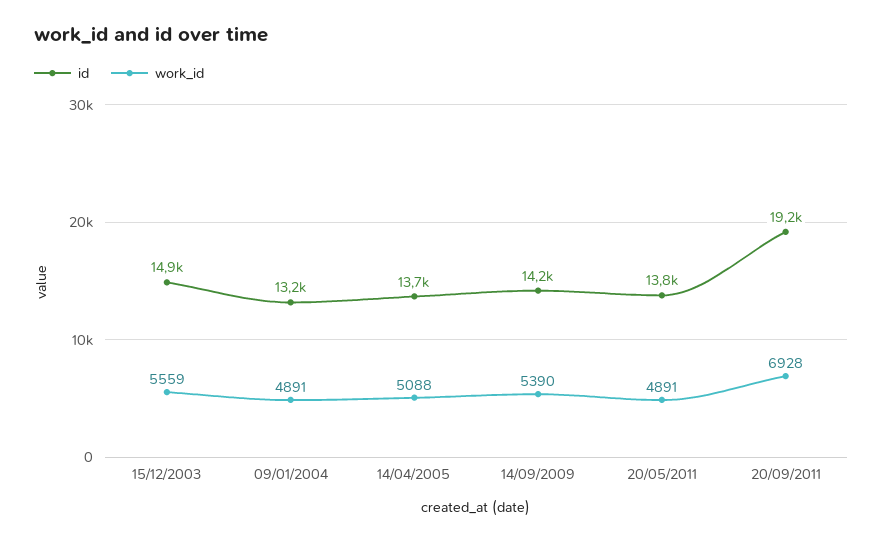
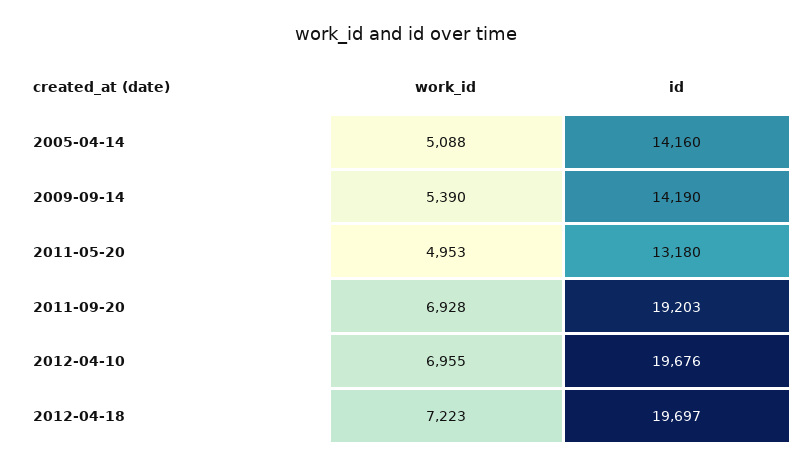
id, 15/12/2003: 14900 -> none
work_id, 15/12/2003: 5559 -> none
id, 09/01/2004: 13200 -> none
work_id, 09/01/2004: 4891 -> none
id, 14/04/2005: 13700 -> 14160
id, 20/05/2011: 13800 -> 13180
work_id, 20/05/2011: 4891 -> 4953
work_id, 2012-04-10: none -> 6955
id, 2012-04-10: none -> 19676
work_id, 2012-04-18: none -> 7223
id, 2012-04-18: none -> 19697

